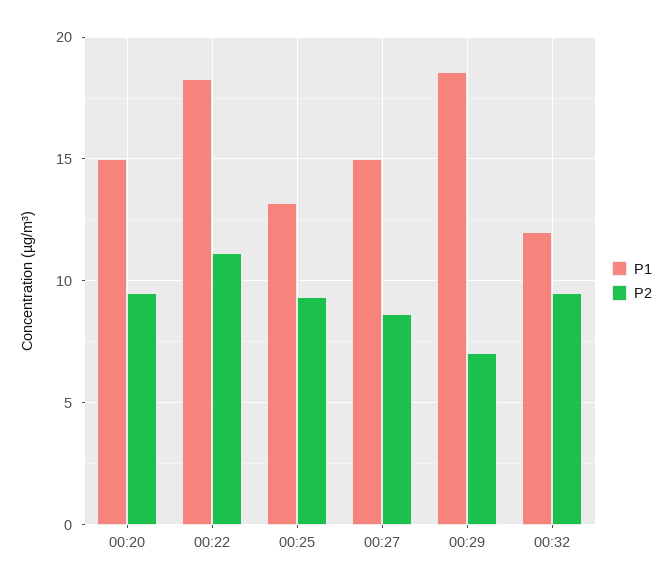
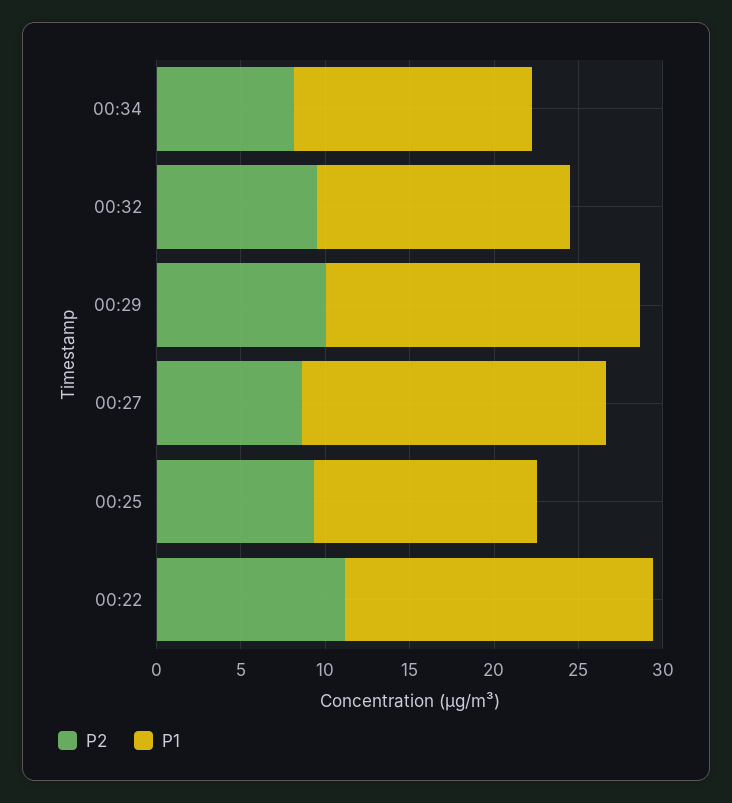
P1, 00:20: 15 -> none
P2, 00:20: 9.5 -> none
P1, 00:27: 15 -> 18
P2, 00:29: 7 -> 10
P1, 00:32: 12 -> 15
P2, 00:34: none -> 8
P1, 00:34: none -> 14

